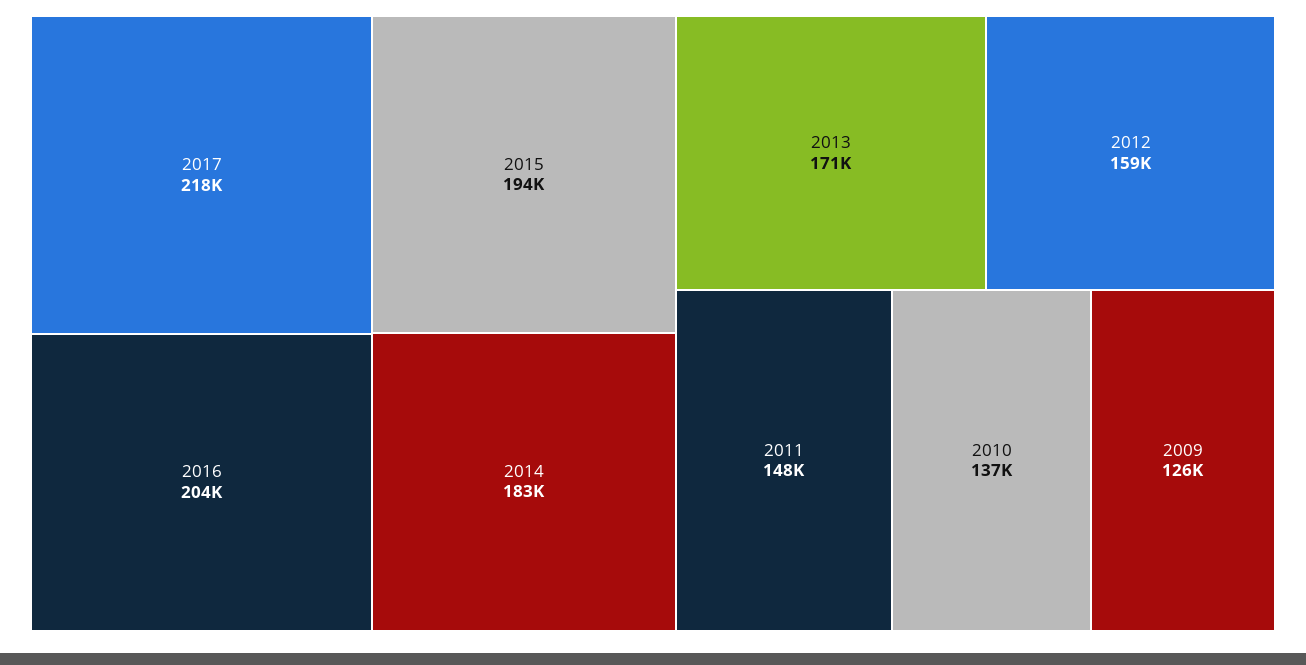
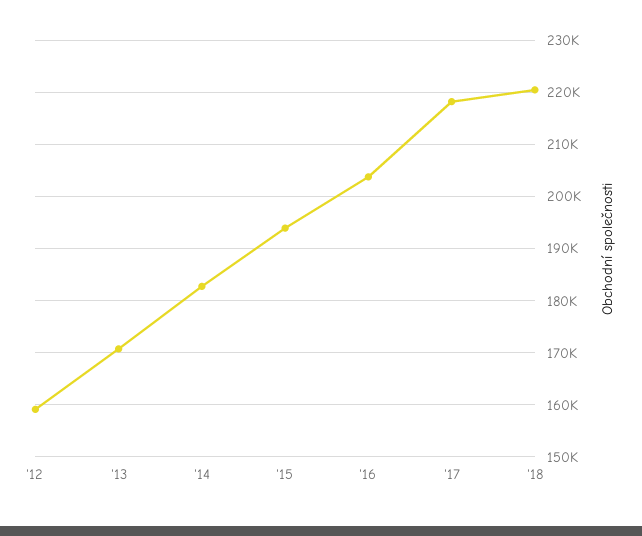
2011: 148000 -> none
2010: 137000 -> none
2009: 126000 -> none
'18: none -> 220000

